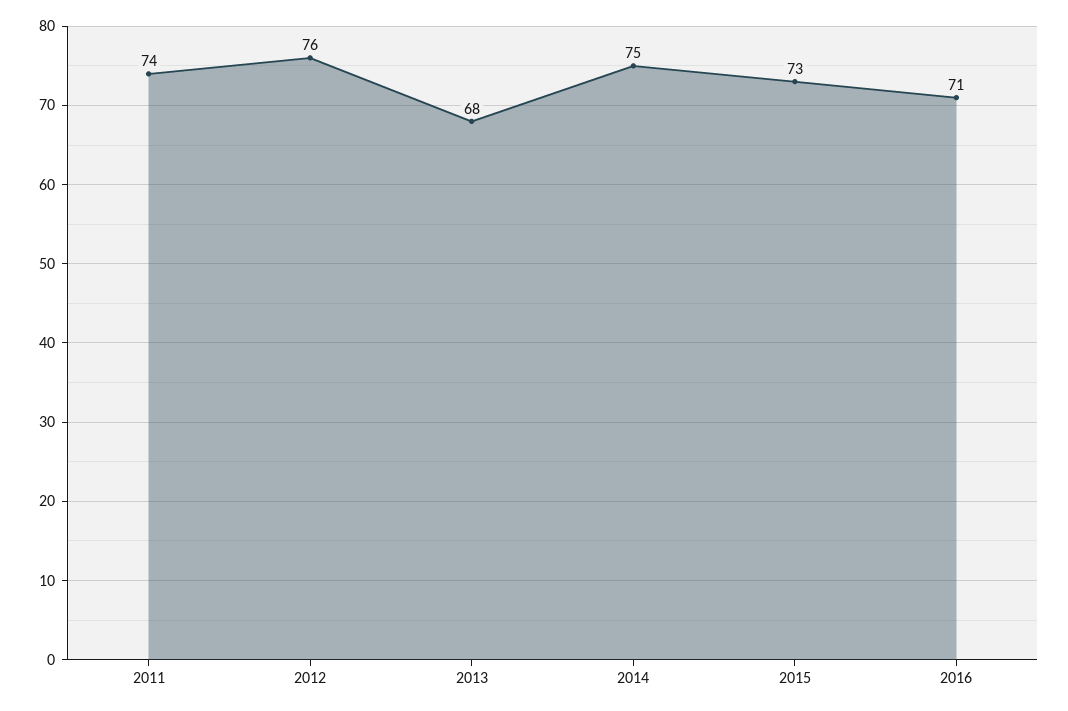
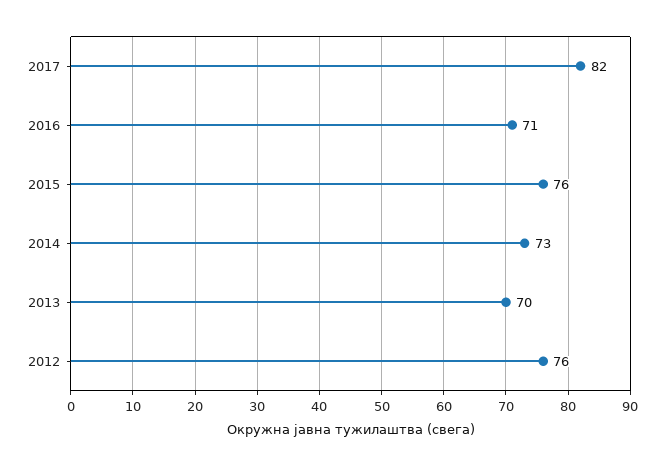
2011: 74 -> none
2013: 68 -> 70
2014: 75 -> 73
2015: 73 -> 76
2017: none -> 82

